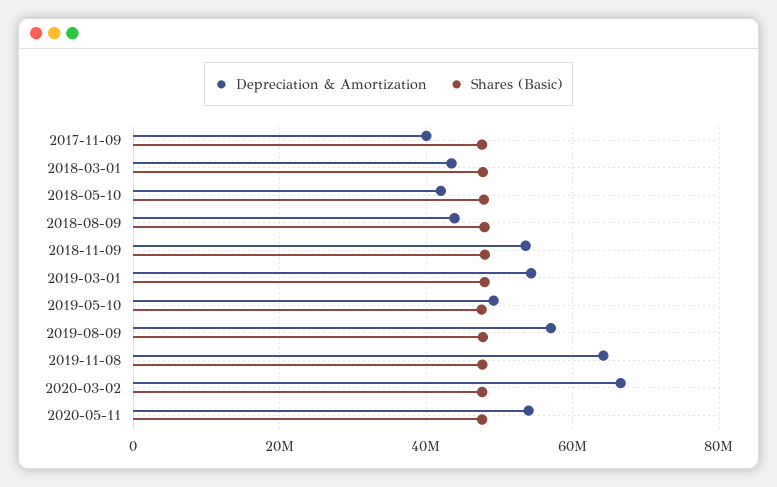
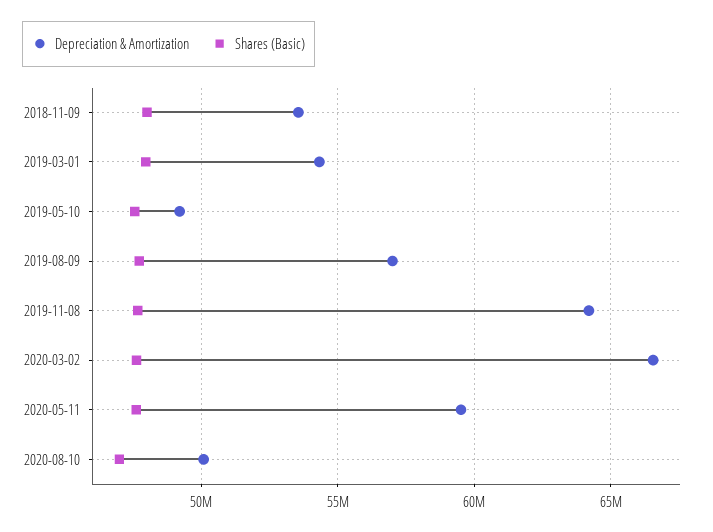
Depreciation & Amortization, 2017-11-09: 40000000 -> none
Shares (Basic), 2017-11-09: 48000000 -> none
Depreciation & Amortization, 2018-03-01: 44000000 -> none
Shares (Basic), 2018-03-01: 48000000 -> none
Depreciation & Amortization, 2018-05-10: 42000000 -> none
Shares (Basic), 2018-05-10: 48000000 -> none
Depreciation & Amortization, 2018-08-09: 44000000 -> none
Shares (Basic), 2018-08-09: 48000000 -> none
Depreciation & Amortization, 2020-05-11: 54000000 -> 59500000
Depreciation & Amortization, 2020-08-10: none -> 50000000
Shares (Basic), 2020-08-10: none -> 47000000

